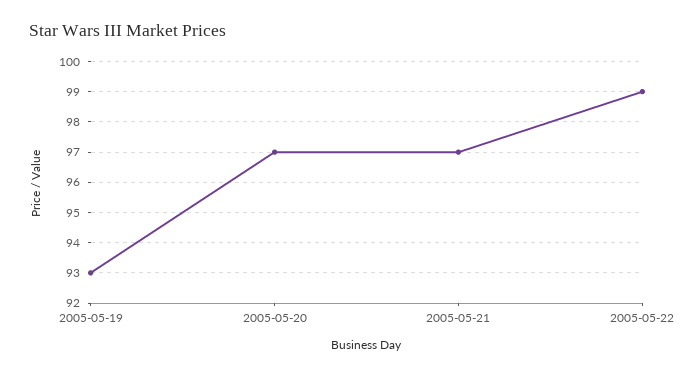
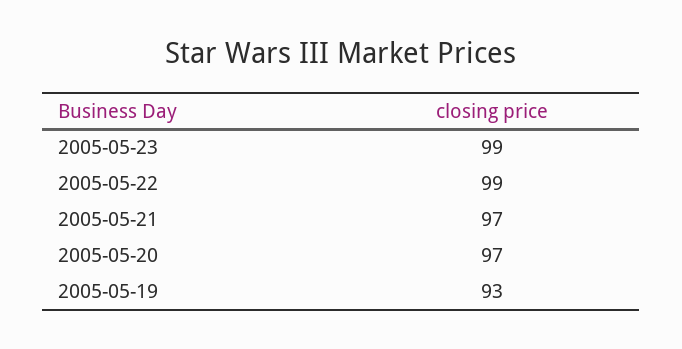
2005-05-23: none -> 99

